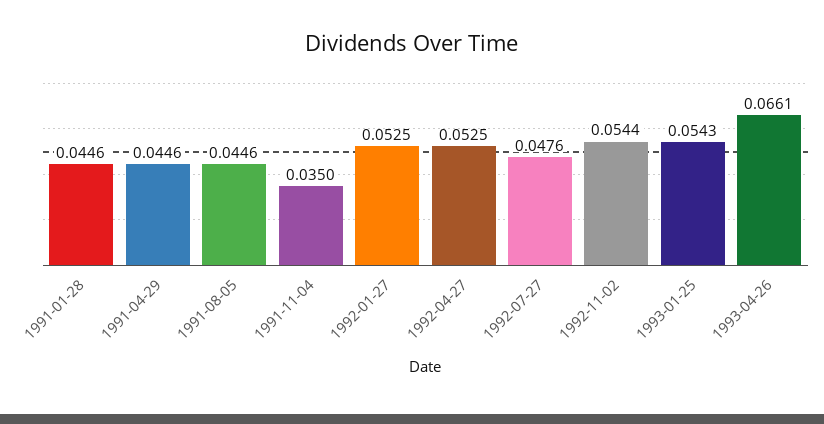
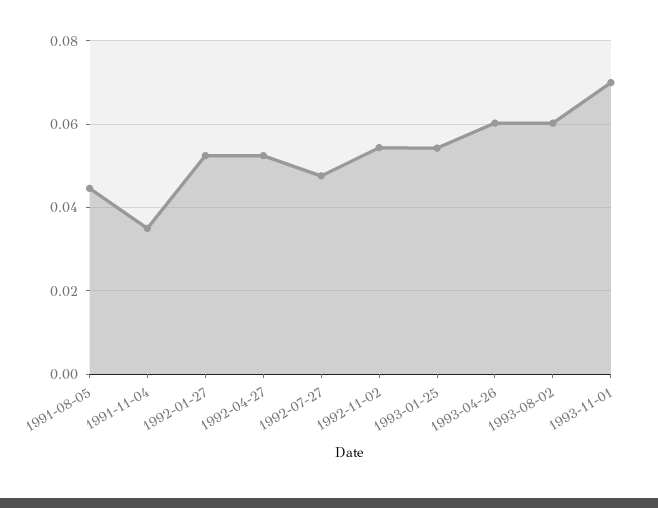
1991-01-28: 0.0446 -> none
1991-04-29: 0.0446 -> none
1993-04-26: 0.0661 -> 0.06
1993-08-02: none -> 0.06
1993-11-01: none -> 0.07

